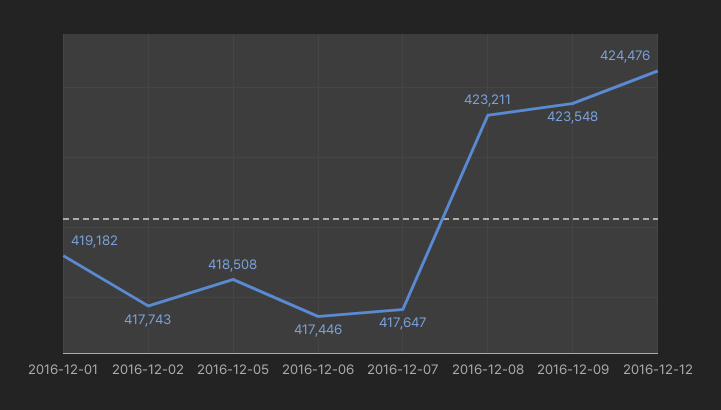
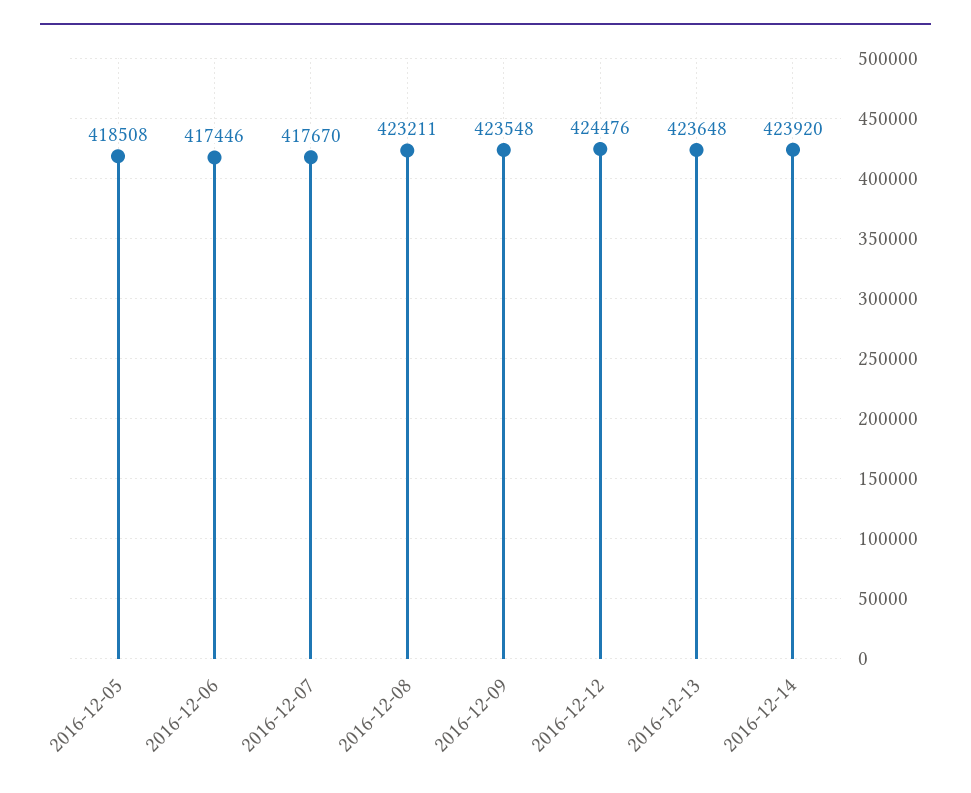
2016-12-01: 419182 -> none
2016-12-02: 417743 -> none
2016-12-07: 417647 -> 417670
2016-12-13: none -> 423648
2016-12-14: none -> 423920

